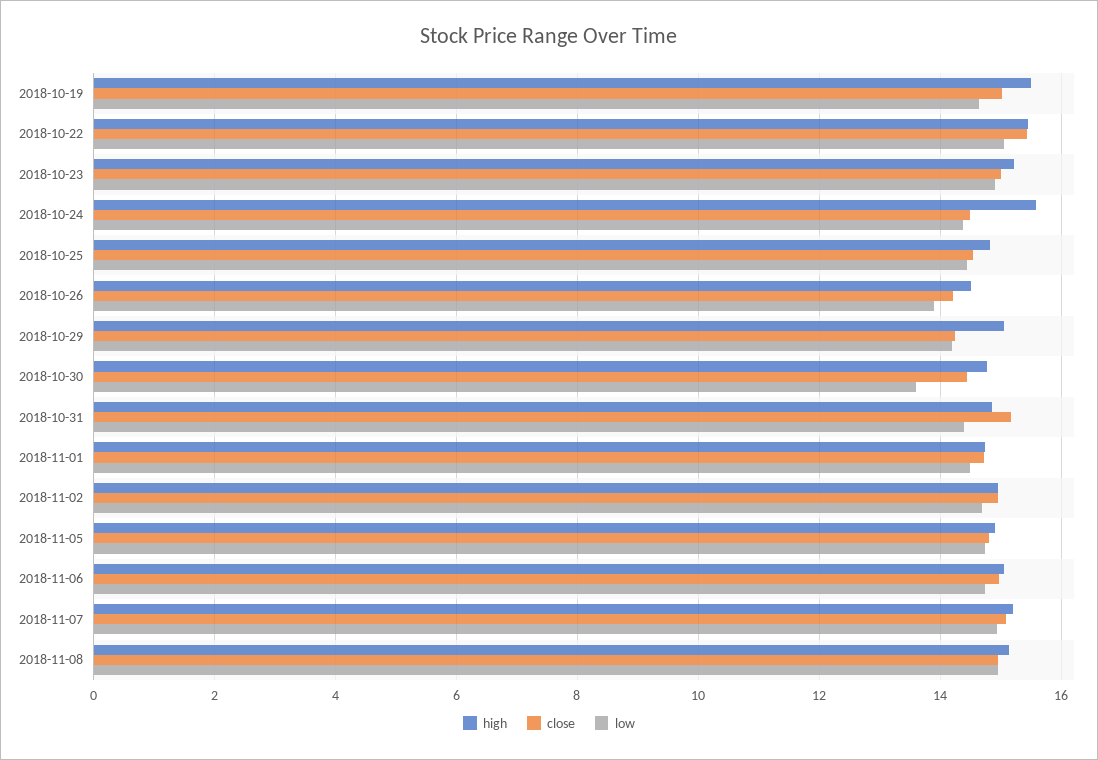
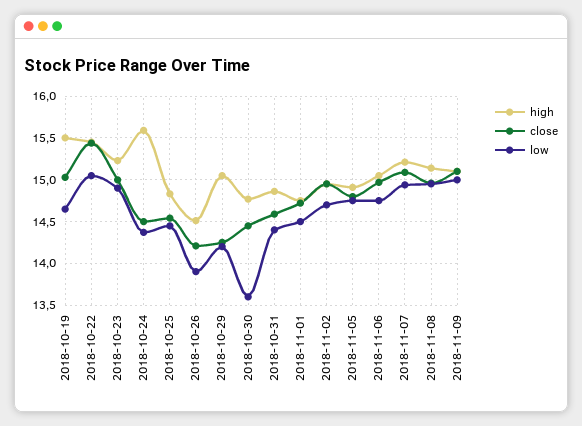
close, 2018-10-31: 15.2 -> 14.6
high, 2018-11-09: none -> 15.1
close, 2018-11-09: none -> 15.1
low, 2018-11-09: none -> 15

